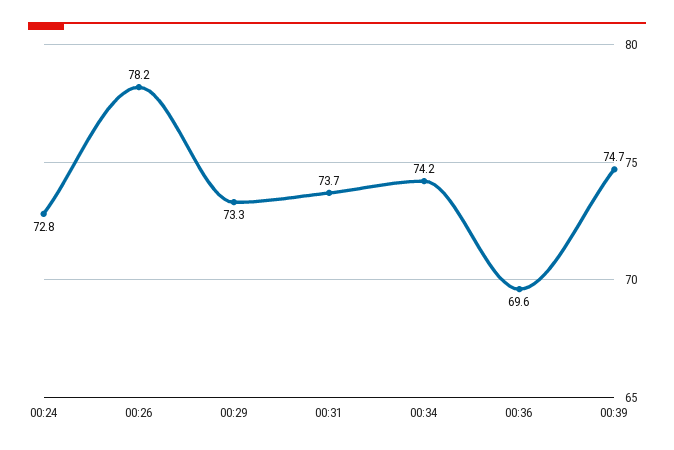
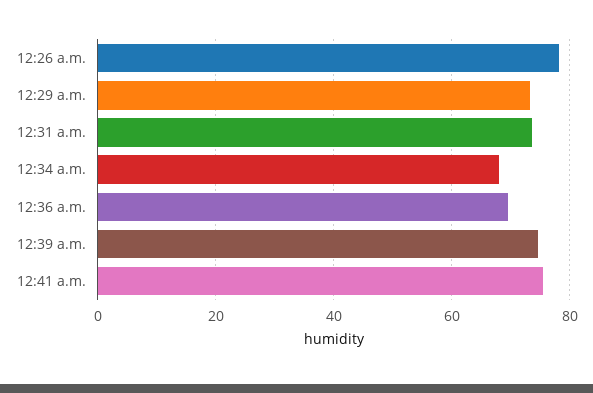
00:24: 72.8 -> none
00:34: 74.2 -> 68
12:41 a.m.: none -> 76

